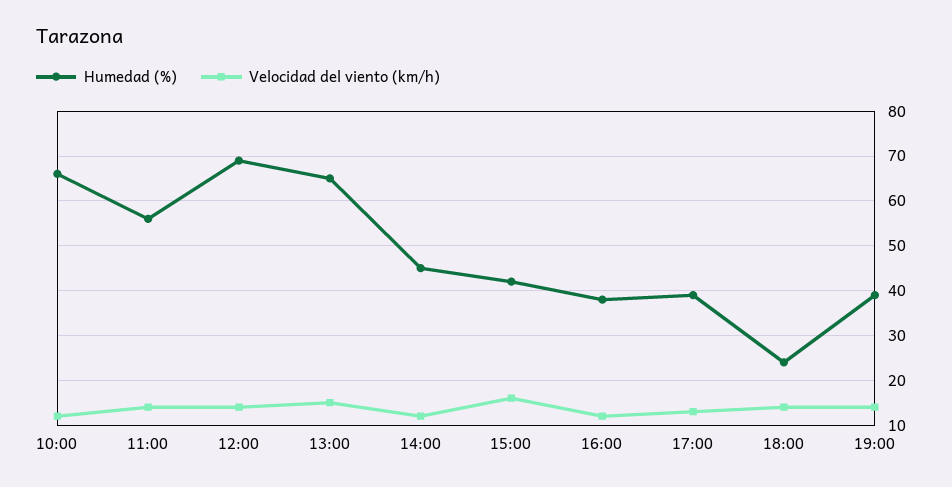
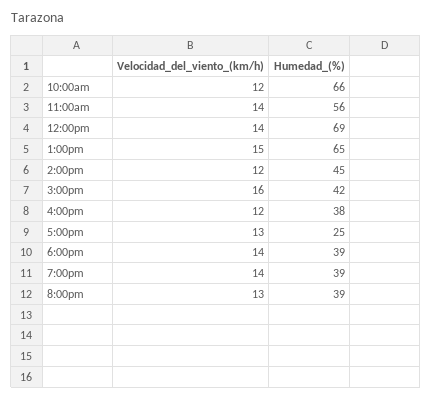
Humedad (%), 17:00: 40 -> 25
Humedad (%), 18:00: 25 -> 39
Velocidad del viento (km/h), 8:00pm: none -> 13
Humedad (%), 8:00pm: none -> 39

